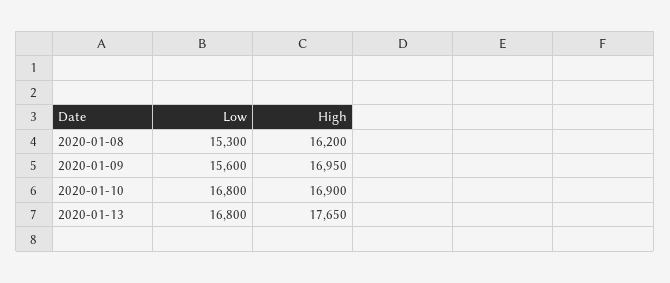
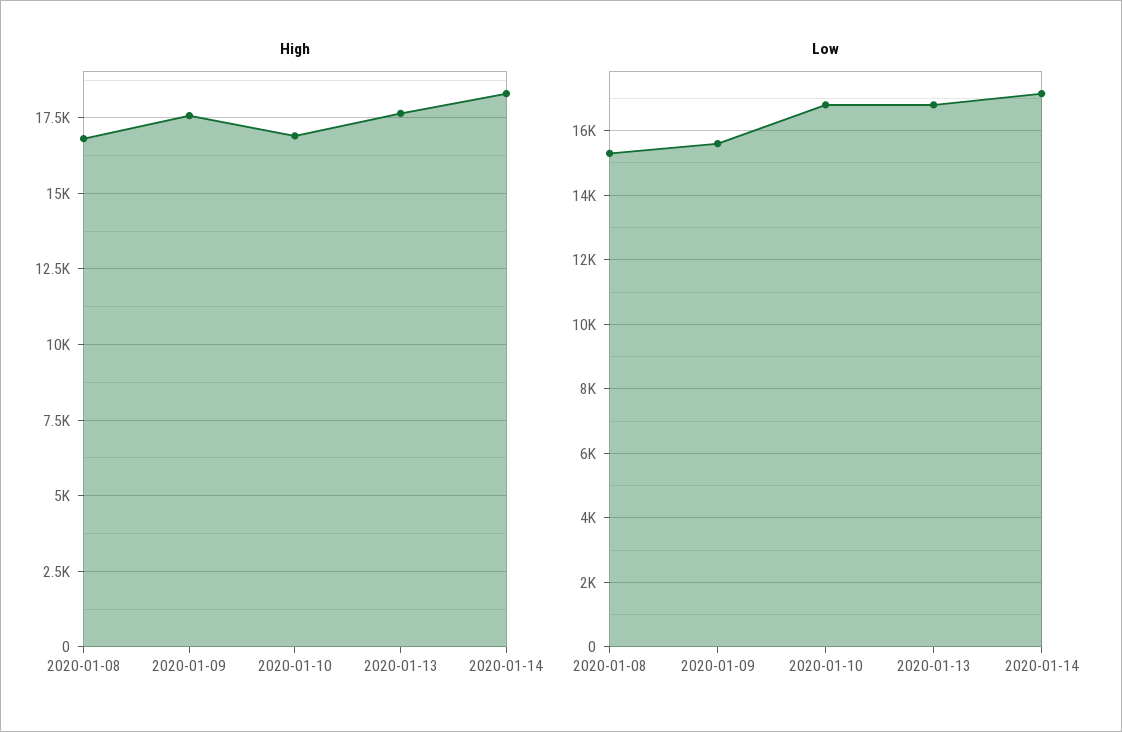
High, 2020-01-08: 16200 -> 16750
High, 2020-01-09: 16950 -> 17500
High, 2020-01-14: none -> 18250
Low, 2020-01-14: none -> 17200

